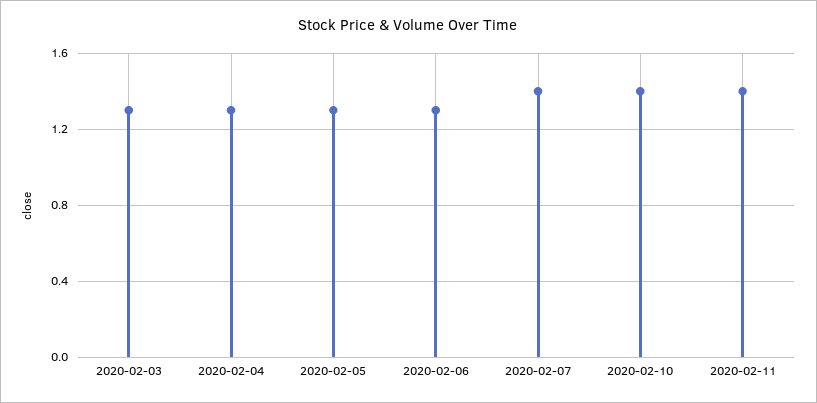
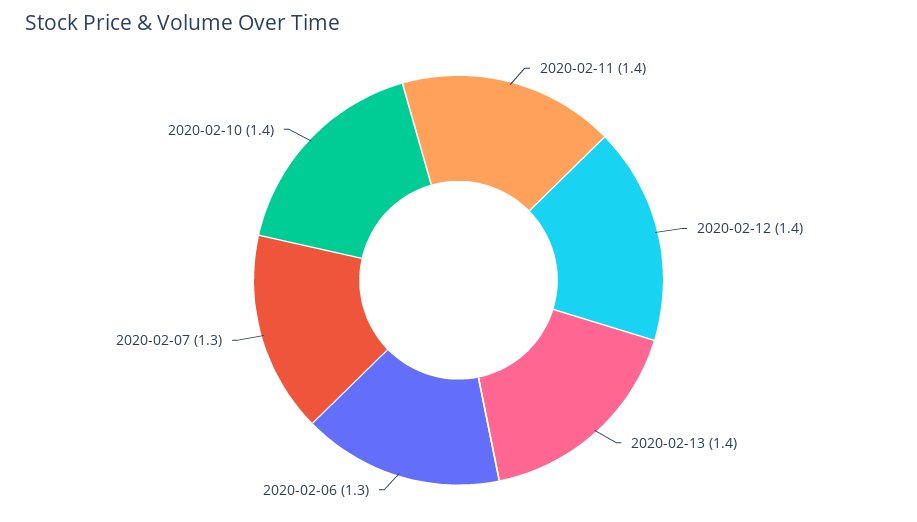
2020-02-03: 1.3 -> none
2020-02-04: 1.3 -> none
2020-02-05: 1.3 -> none
2020-02-07: 1.4 -> 1.3
2020-02-12: none -> 1.4
2020-02-13: none -> 1.4

